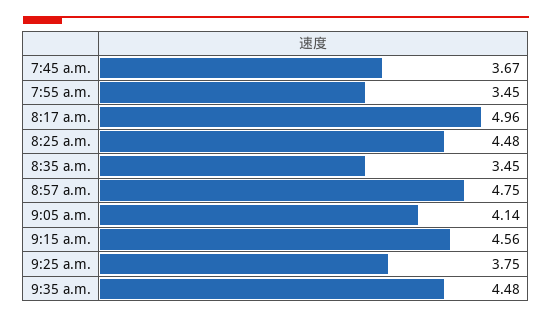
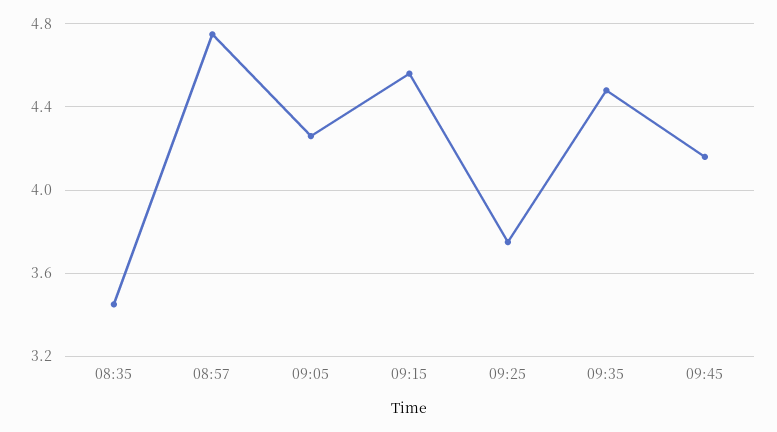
7:45 a.m.: 3.67 -> none
7:55 a.m.: 3.45 -> none
8:17 a.m.: 4.96 -> none
8:25 a.m.: 4.48 -> none
9:05 a.m.: 4.14 -> 4.25
09:45: none -> 4.15

